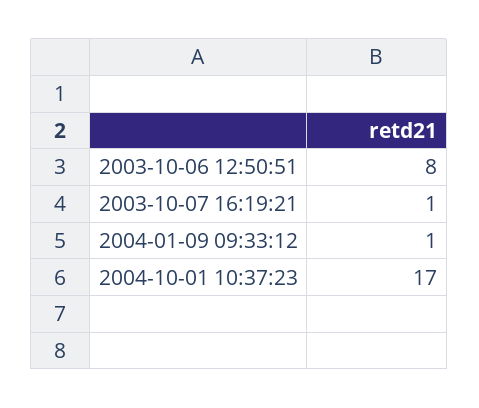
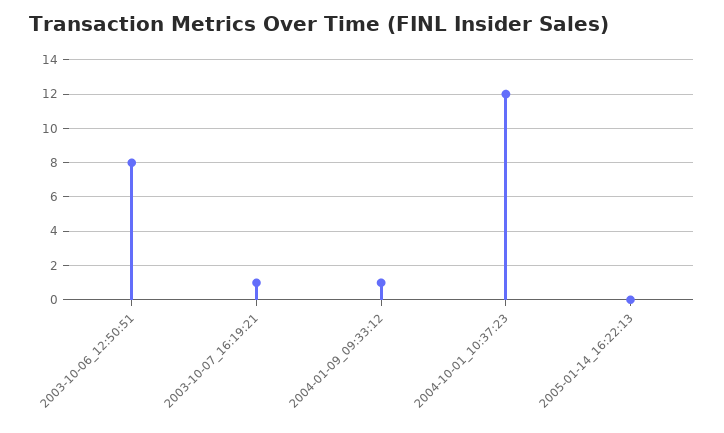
2004-10-01 10:37:23: 17 -> 12
2005-01-14_16:22:13: none -> 0

